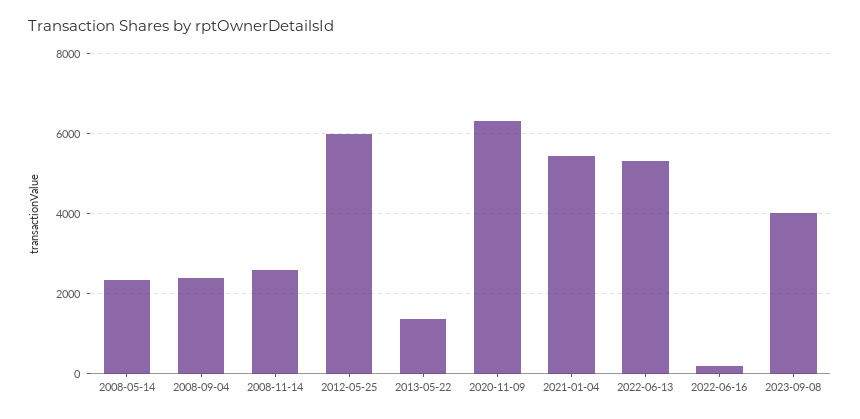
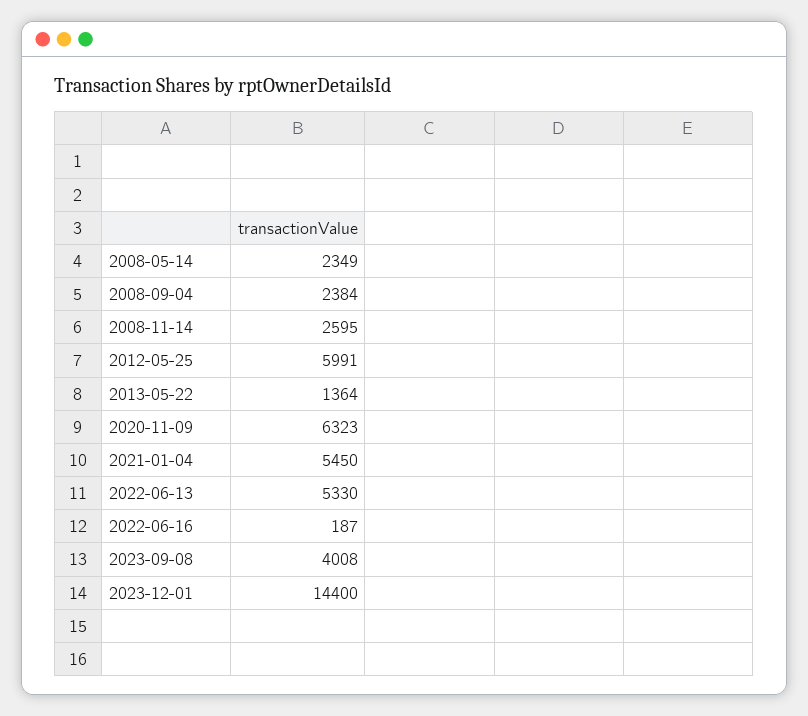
2023-12-01: none -> 14400

